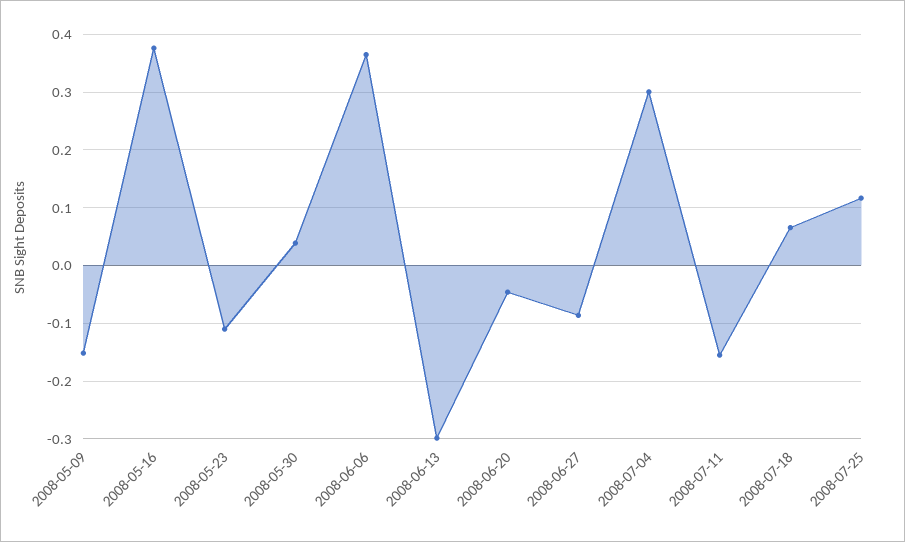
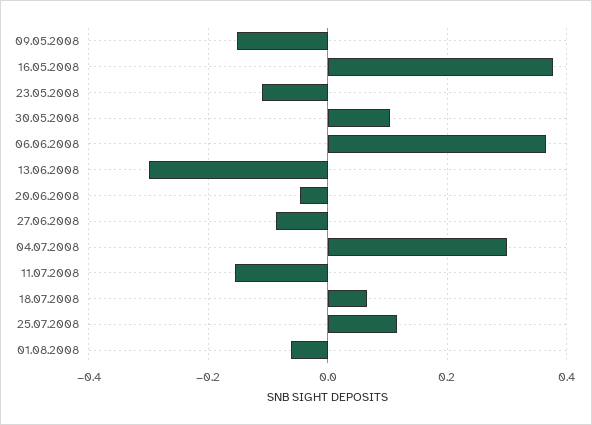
2008-05-30: 0.04 -> 0.1
01.08.2008: none -> -0.06

